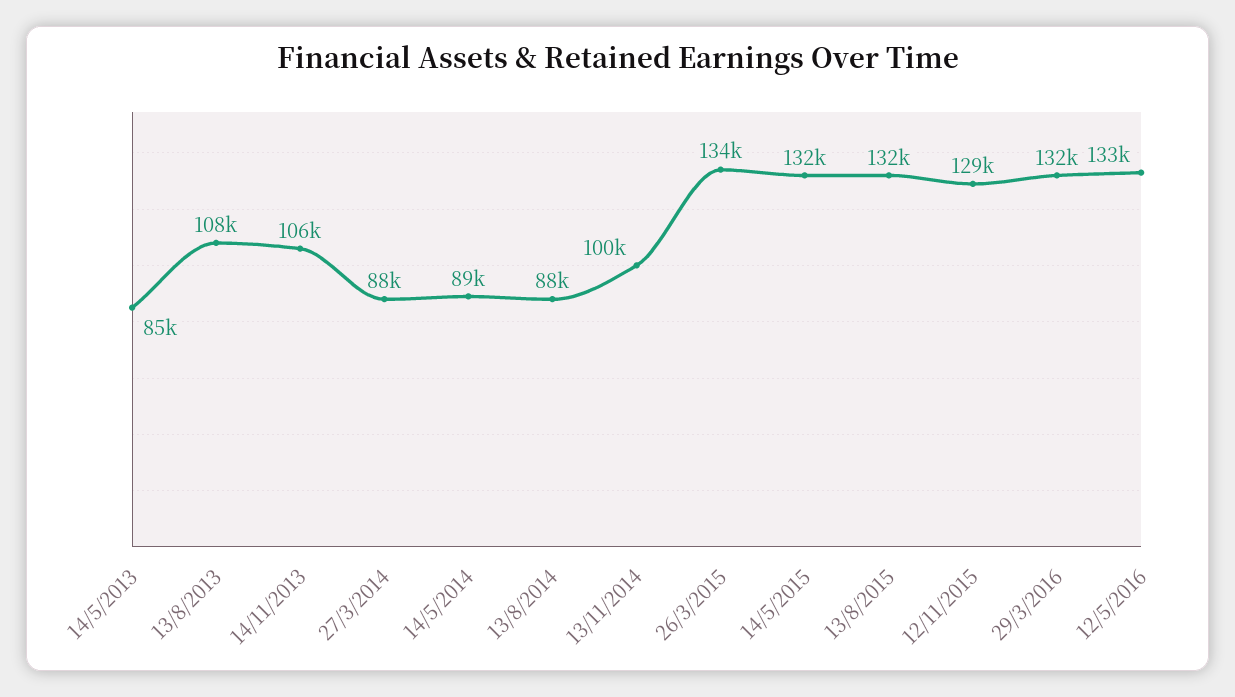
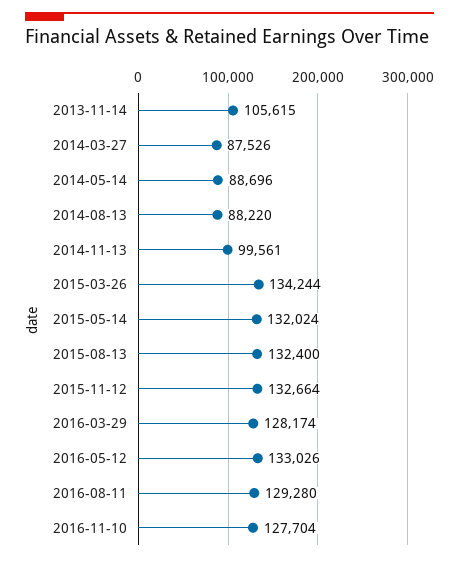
14/5/2013: 85000 -> none
13/8/2013: 108000 -> none
12/11/2015: 129000 -> 132664
29/3/2016: 132000 -> 128174
2016-08-11: none -> 129280
2016-11-10: none -> 127704

